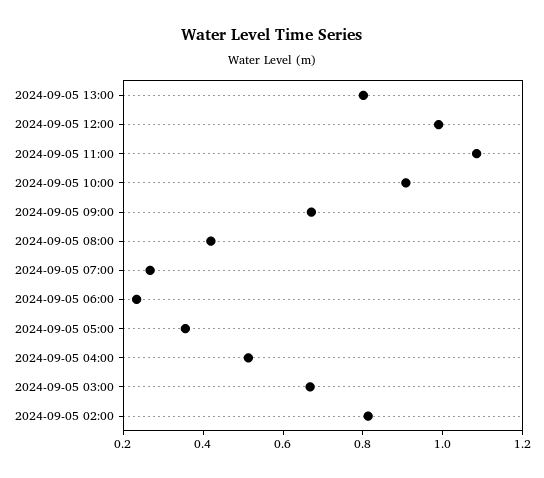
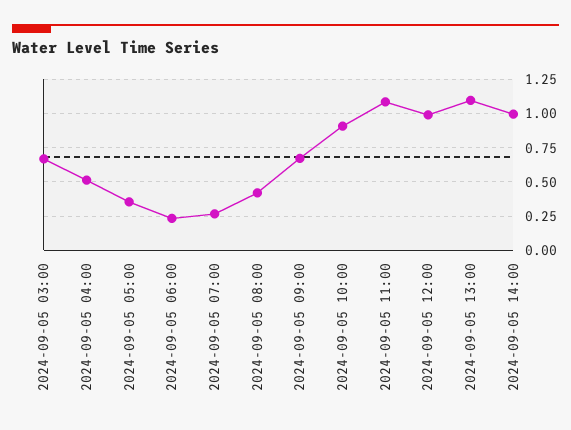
2024-09-05 13:00: 0.8 -> 1.1
2024-09-05 02:00: 0.8 -> none
2024-09-05 14:00: none -> 1

